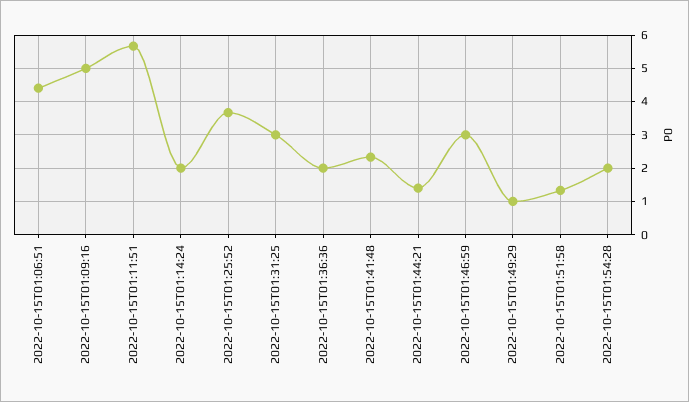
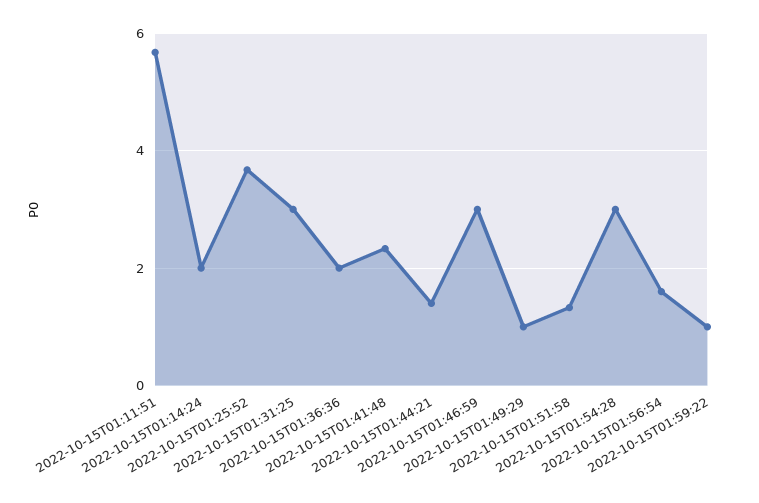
2022-10-15T01:06:51: 4.4 -> none
2022-10-15T01:09:16: 5 -> none
2022-10-15T01:54:28: 2 -> 3
2022-10-15T01:56:54: none -> 1.6
2022-10-15T01:59:22: none -> 1

